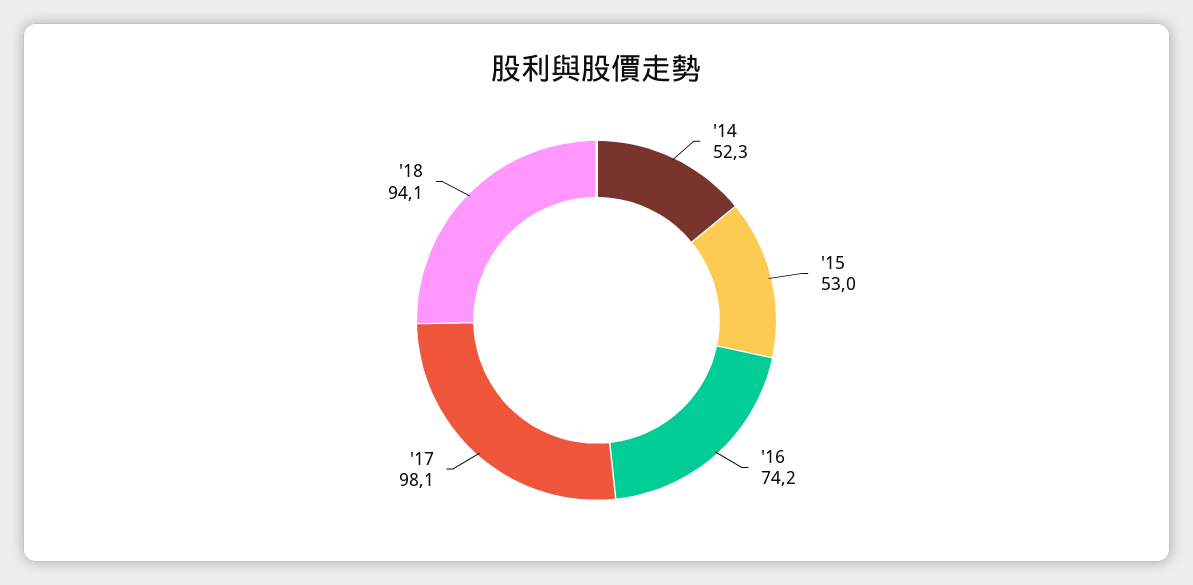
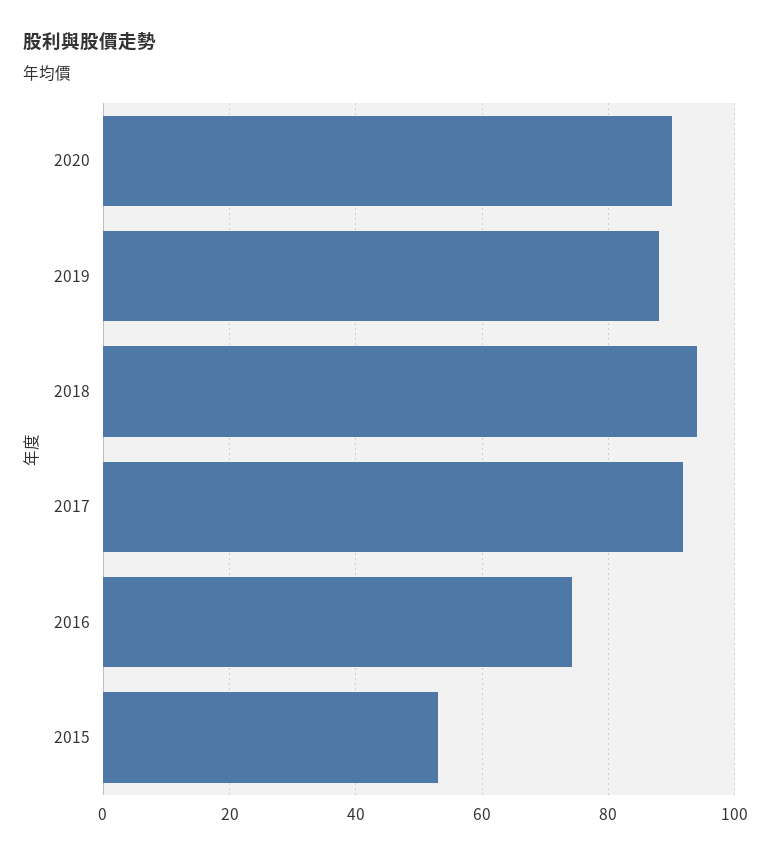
'14: 52.3 -> none
'17: 98.1 -> 92
2020: none -> 90
2019: none -> 88

